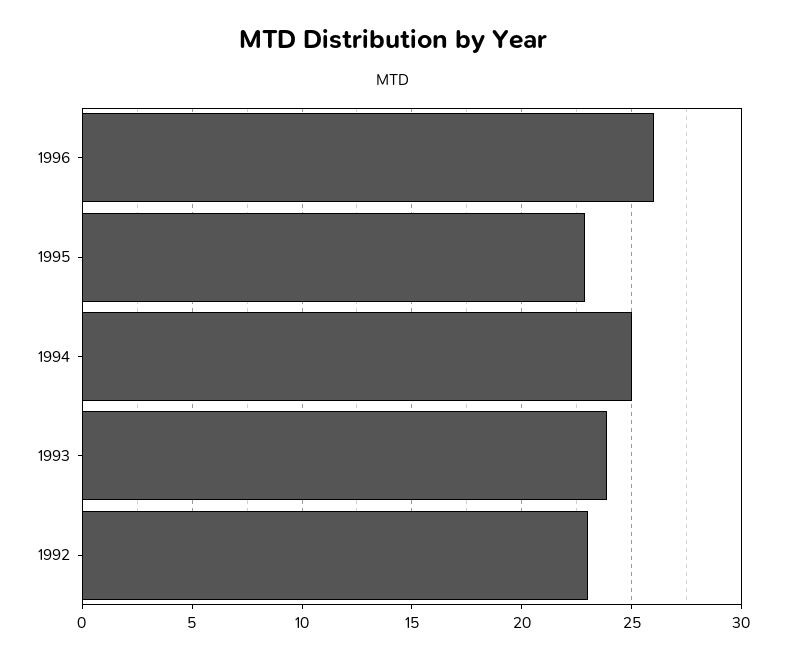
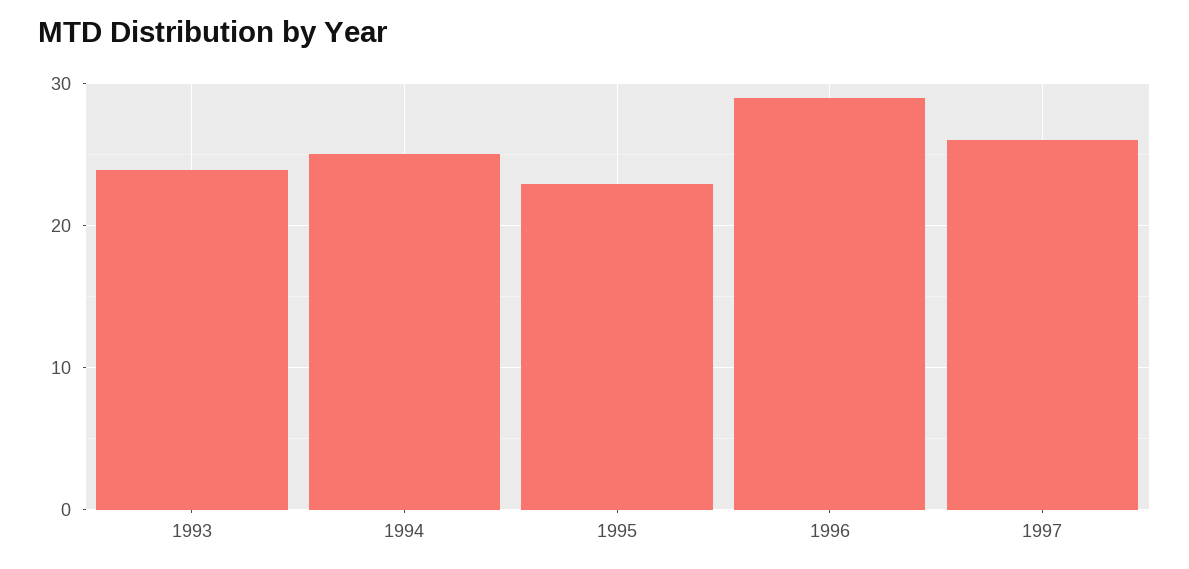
1996: 26 -> 29
1992: 23 -> none
1997: none -> 26

